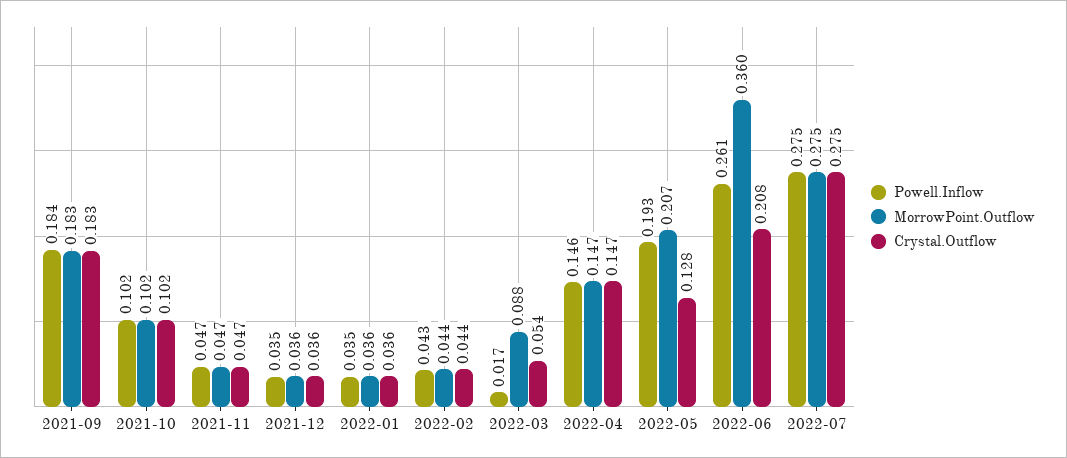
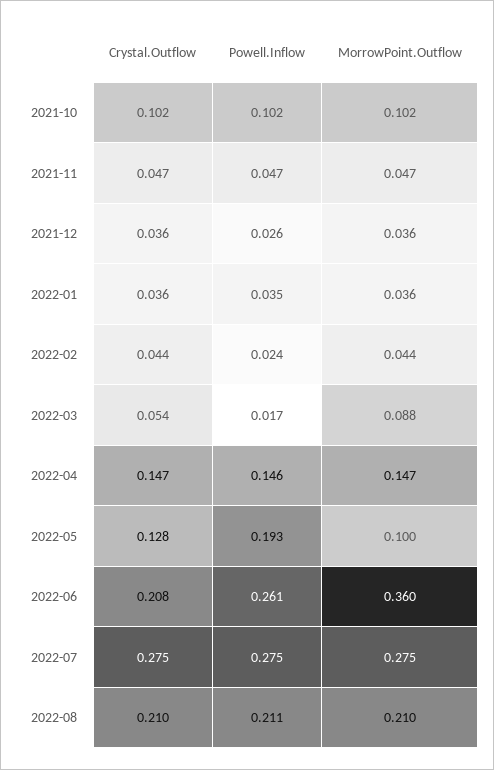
Powell.Inflow, 2021-09: 0.184 -> none
MorrowPoint.Outflow, 2021-09: 0.183 -> none
Crystal.Outflow, 2021-09: 0.183 -> none
Powell.Inflow, 2021-12: 0.035 -> 0.026
Powell.Inflow, 2022-02: 0.043 -> 0.024
MorrowPoint.Outflow, 2022-05: 0.207 -> 0.1
Crystal.Outflow, 2022-08: none -> 0.21
Powell.Inflow, 2022-08: none -> 0.211
MorrowPoint.Outflow, 2022-08: none -> 0.21

